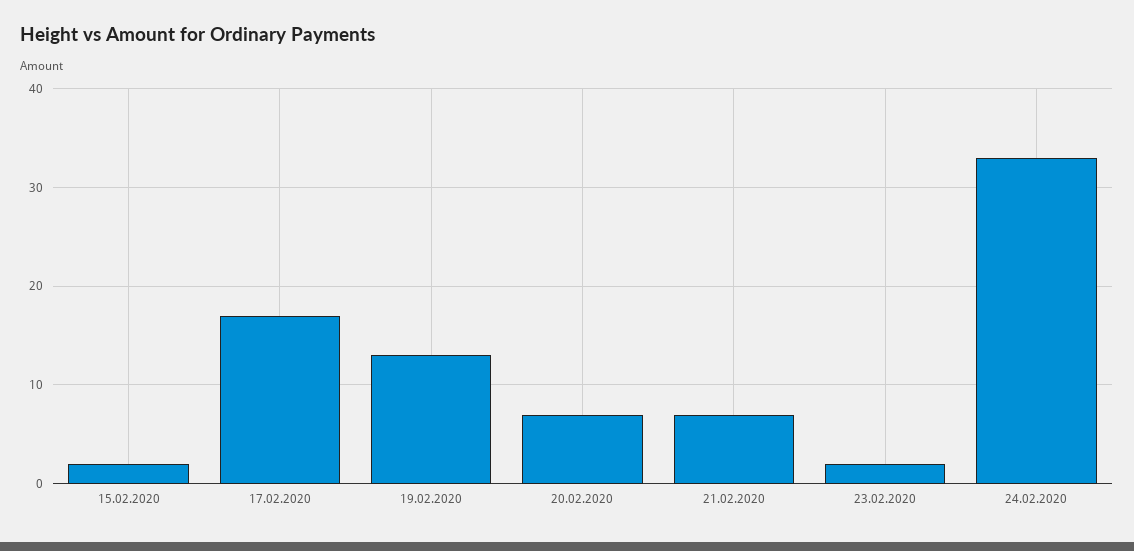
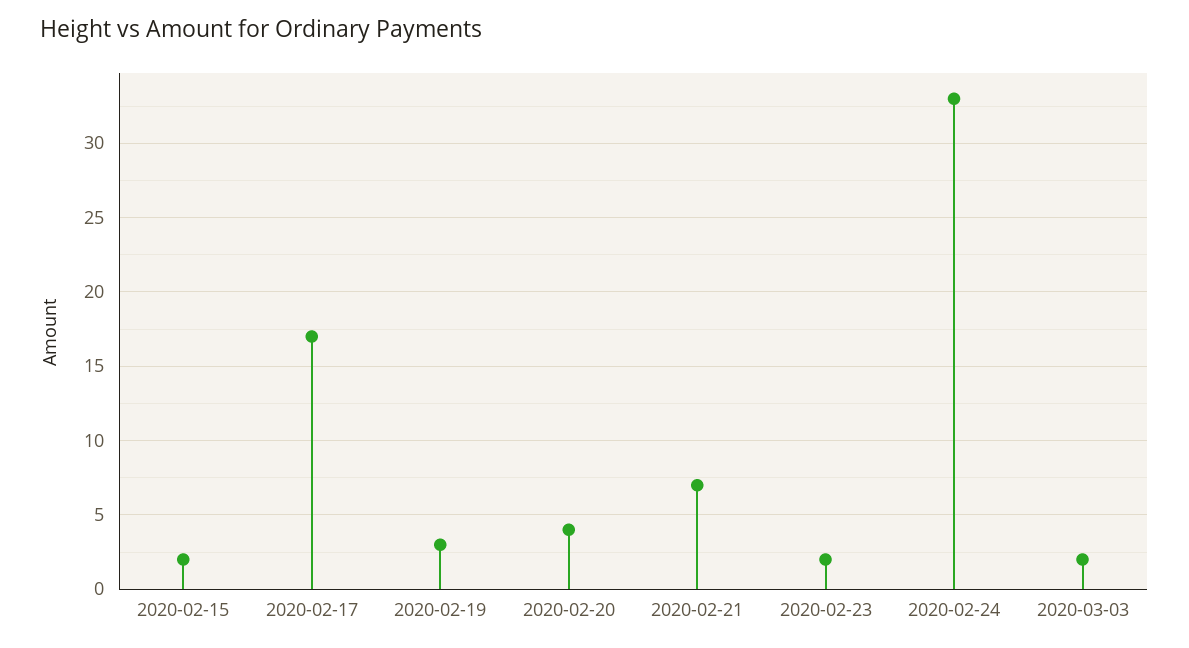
19.02.2020: 13 -> 3
20.02.2020: 7 -> 4
2020-03-03: none -> 2

